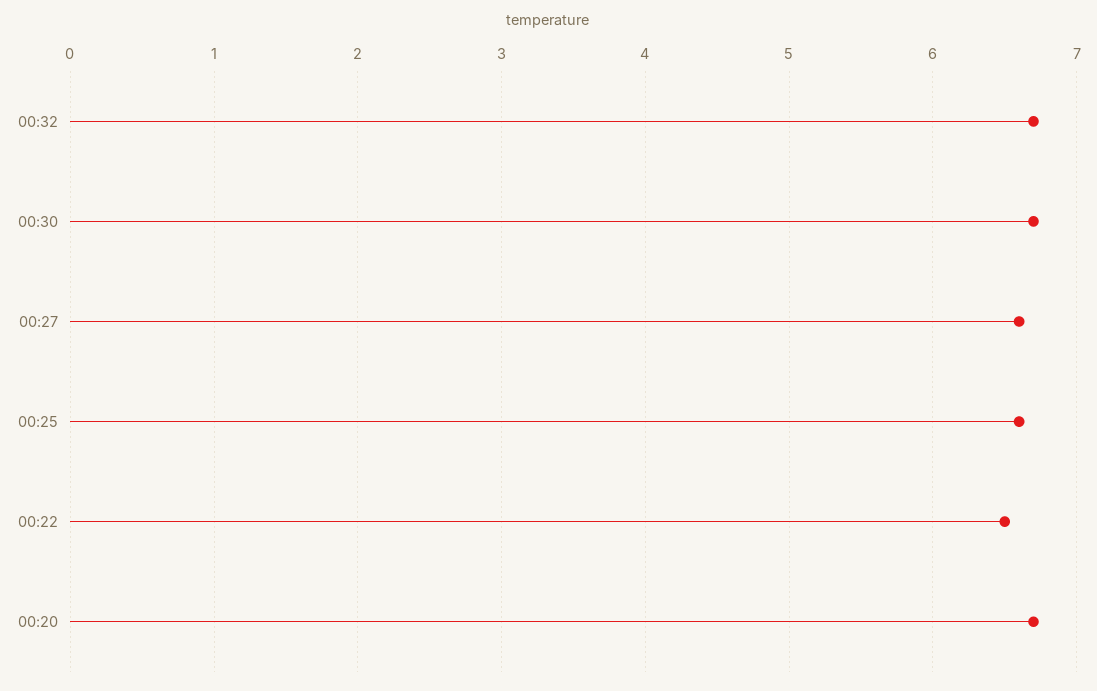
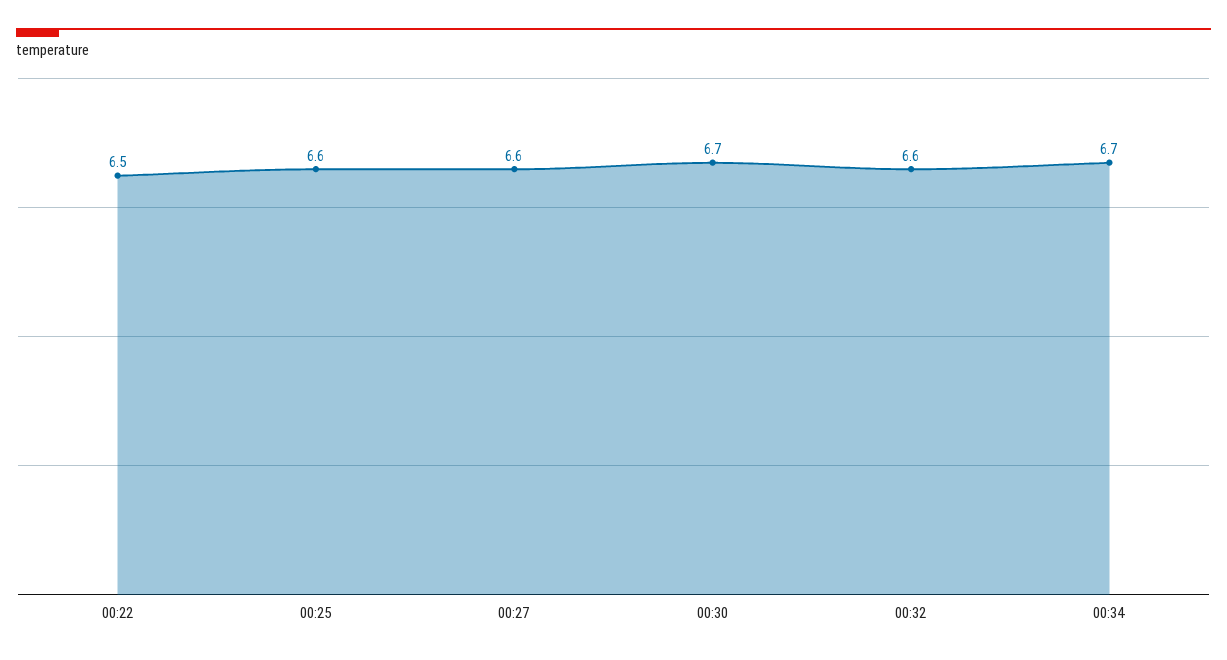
00:32: 6.7 -> 6.6
00:20: 6.7 -> none
00:34: none -> 6.7

